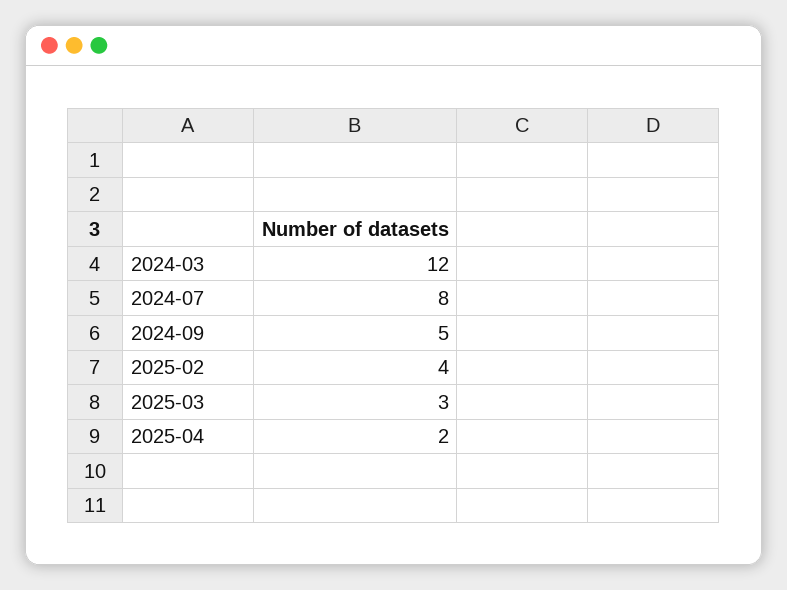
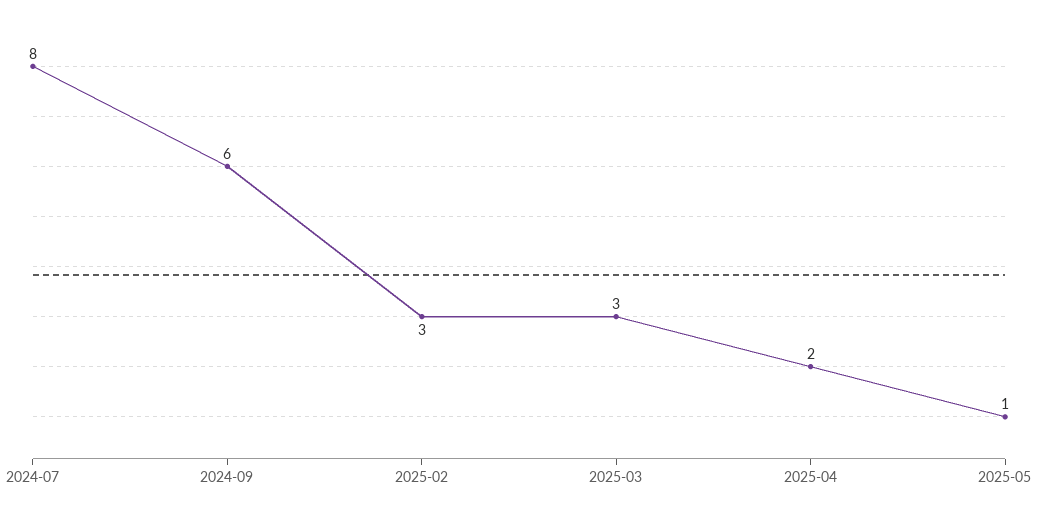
2024-03: 12 -> none
2024-09: 5 -> 6
2025-02: 4 -> 3
2025-05: none -> 1

